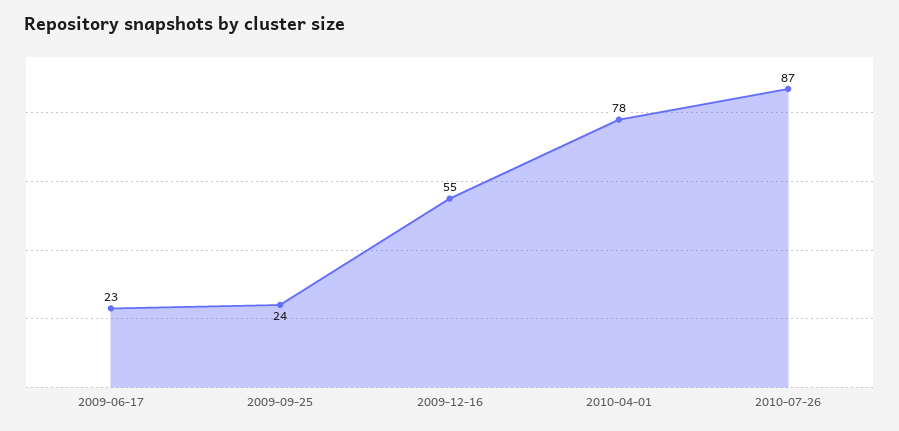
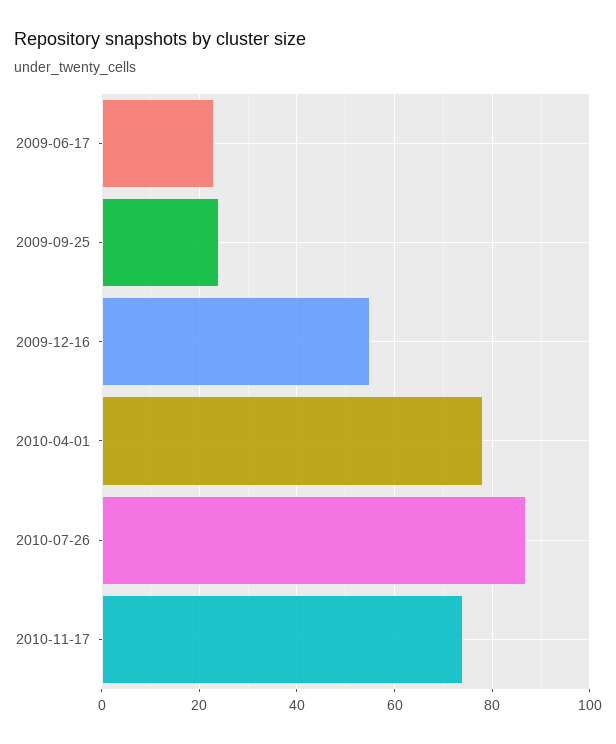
2010-11-17: none -> 75

